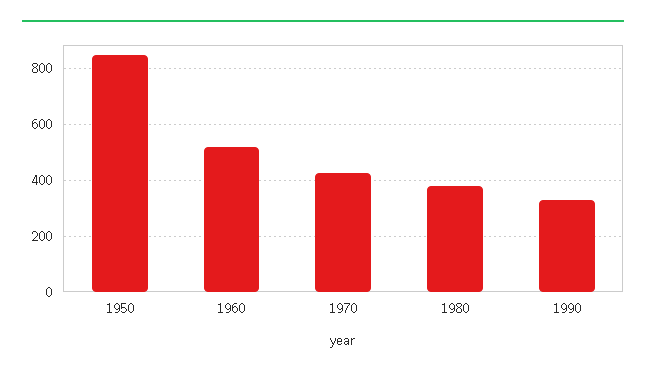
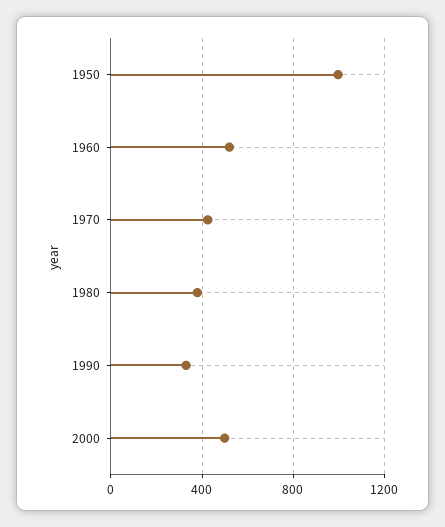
1950: 850 -> 1000
2000: none -> 500

